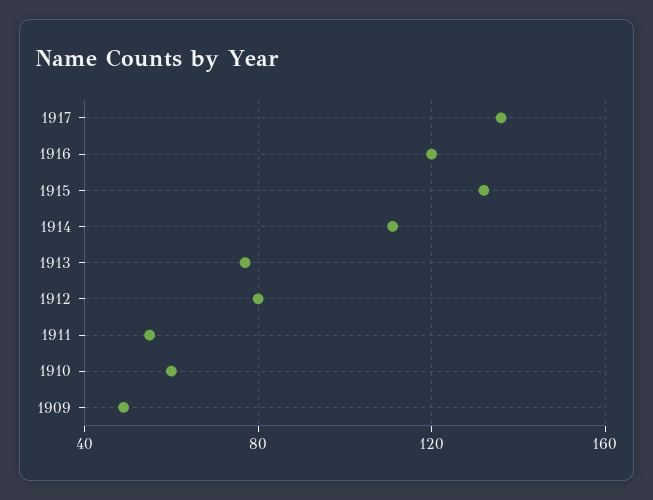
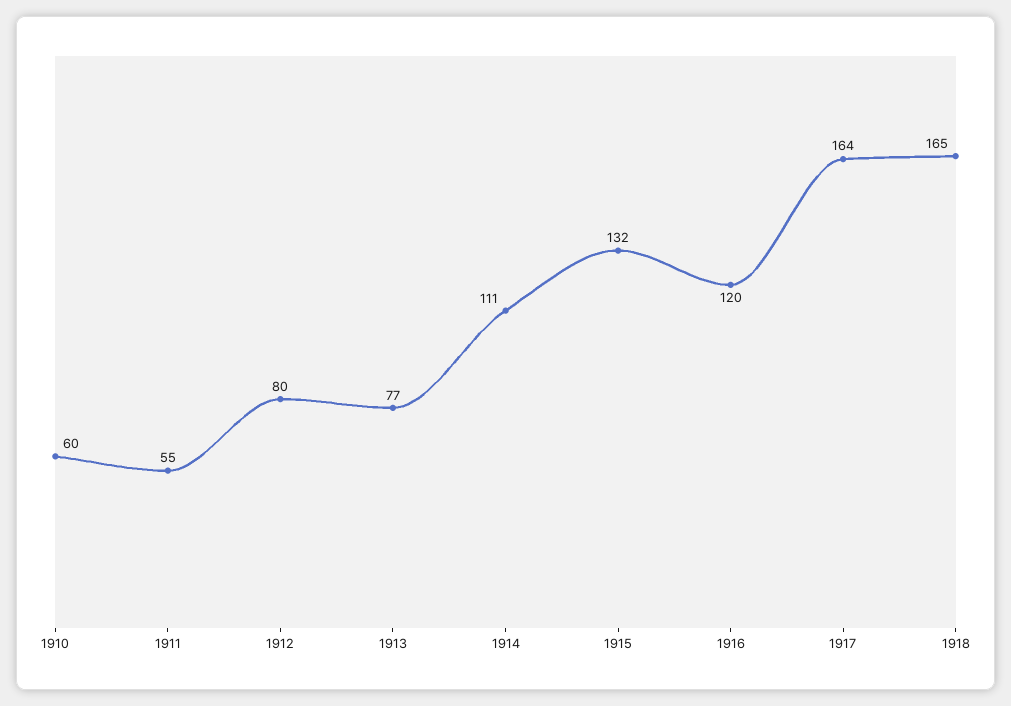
1917: 135 -> 164
1909: 50 -> none
1918: none -> 165

